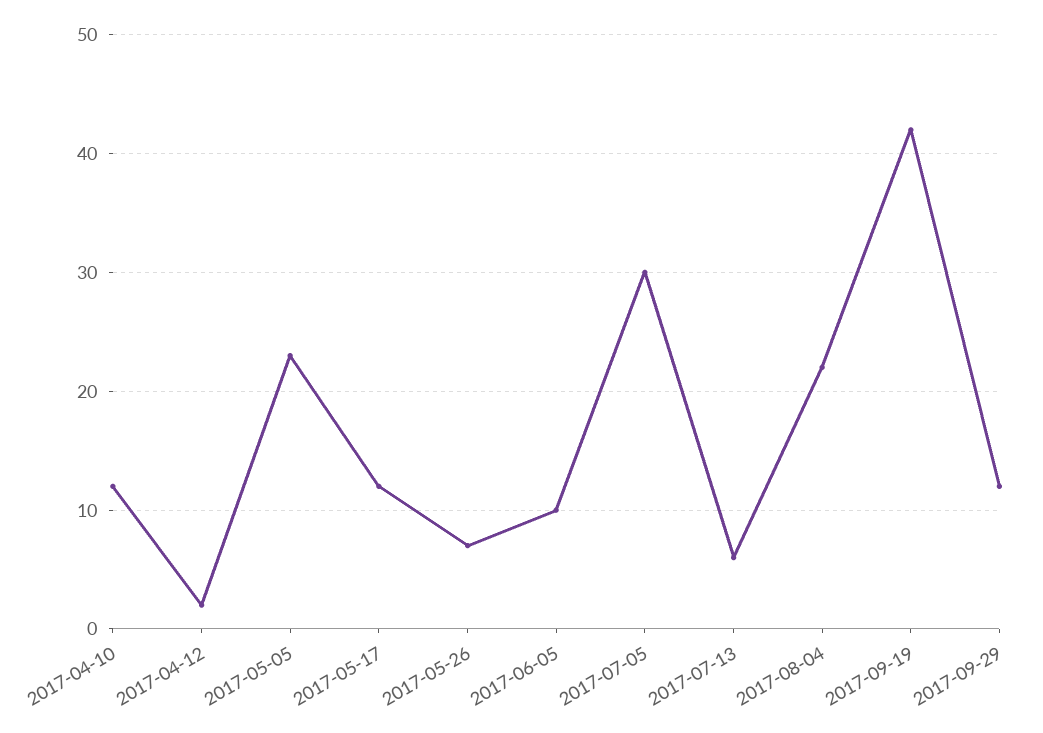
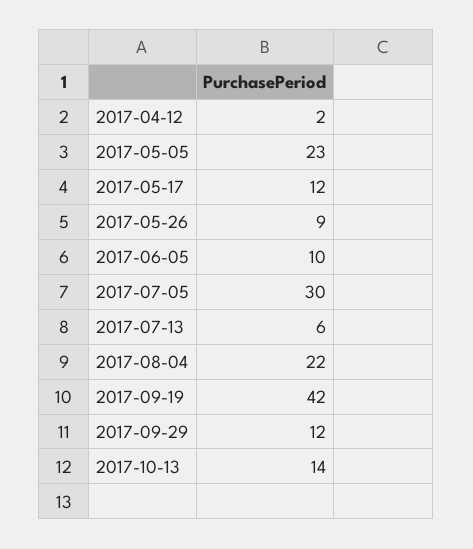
2017-04-10: 12 -> none
2017-05-26: 7 -> 9
2017-10-13: none -> 14

